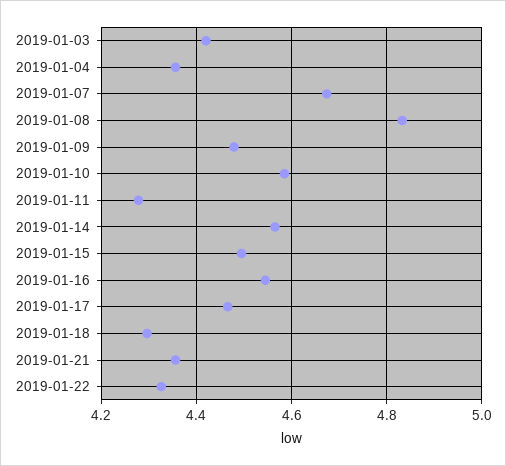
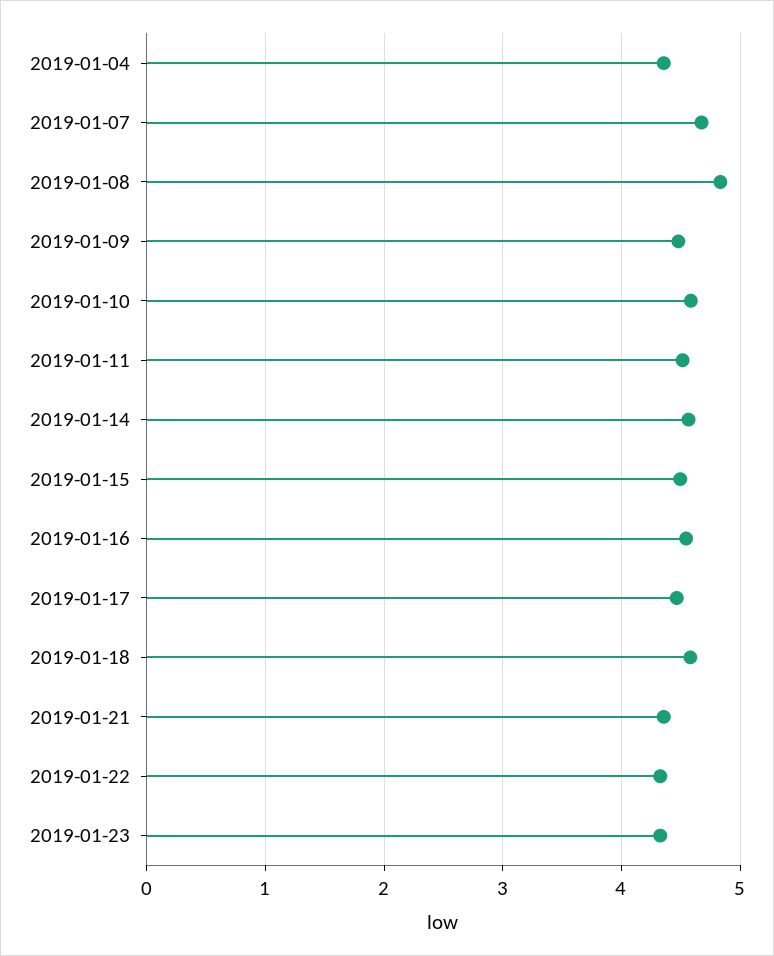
2019-01-03: 4.42 -> none
2019-01-11: 4.28 -> 4.5
2019-01-18: 4.3 -> 4.6
2019-01-23: none -> 4.3

